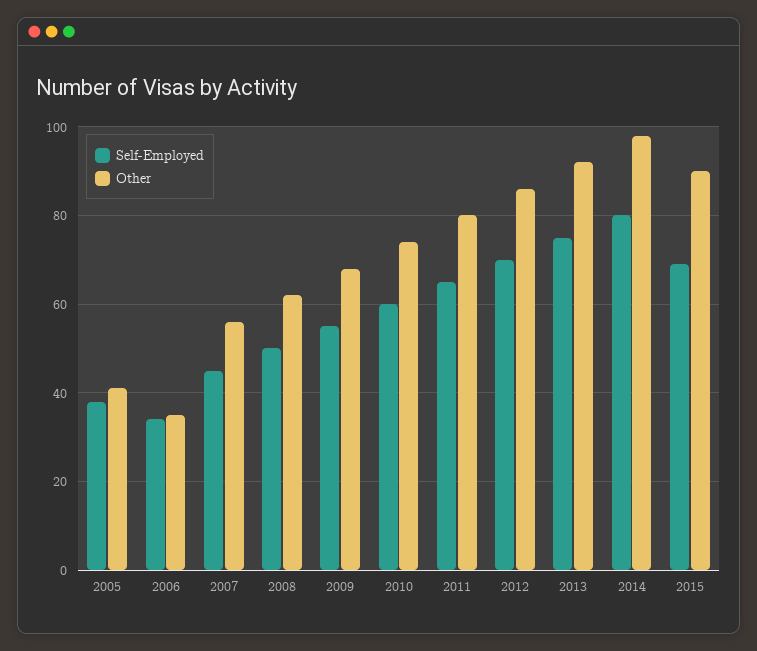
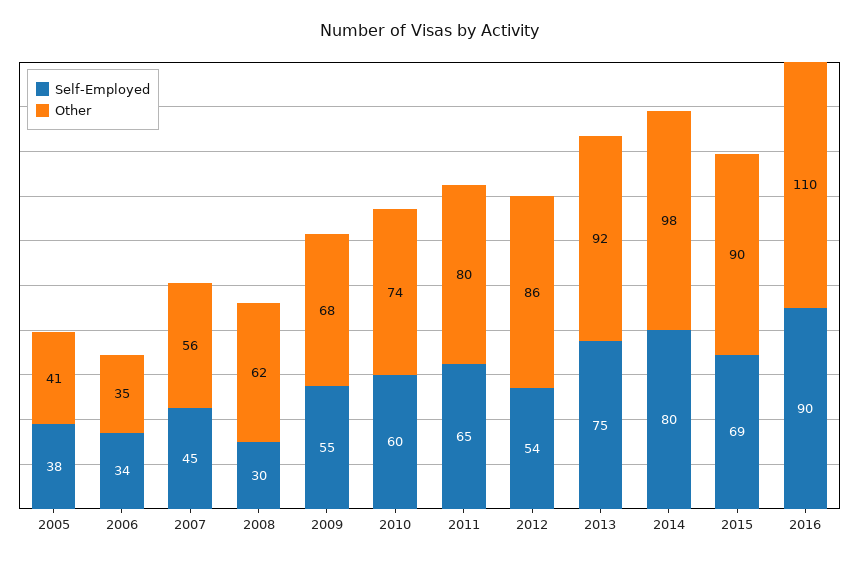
Self-Employed, 2008: 50 -> 30
Self-Employed, 2012: 70 -> 54
Self-Employed, 2016: none -> 90
Other, 2016: none -> 110

